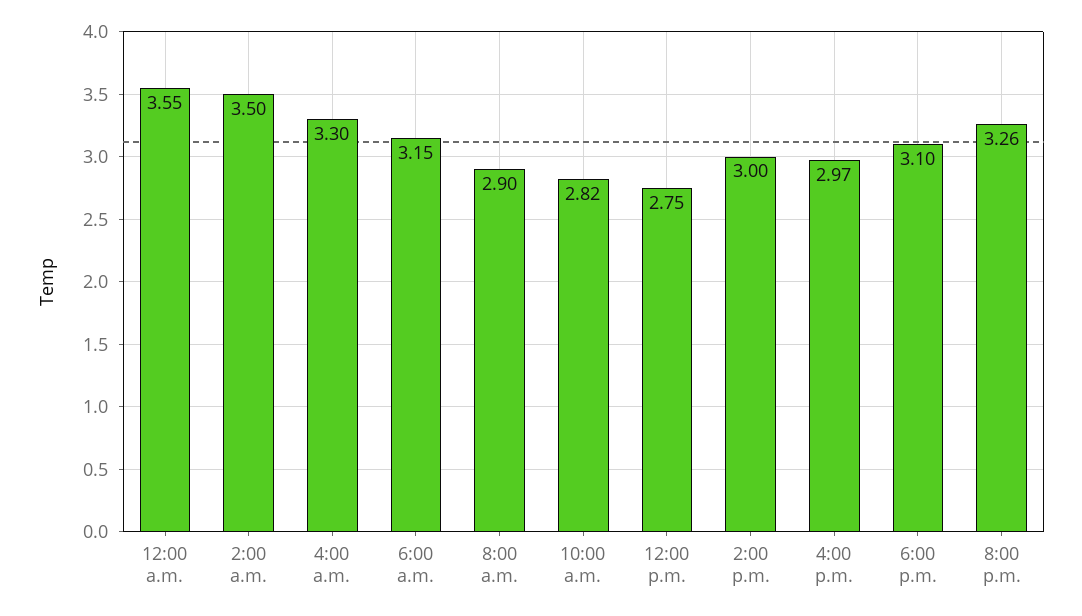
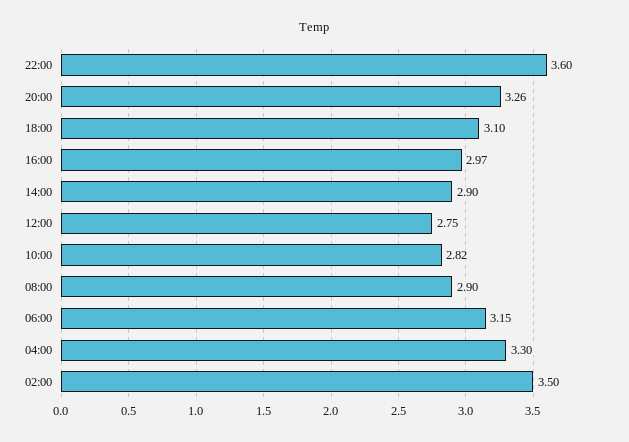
12:00 a.m.: 3.55 -> none
2:00 p.m.: 3 -> 2.9
22:00: none -> 3.6

